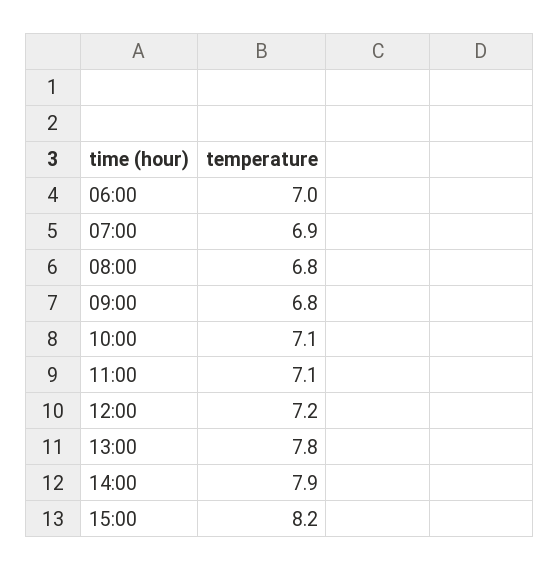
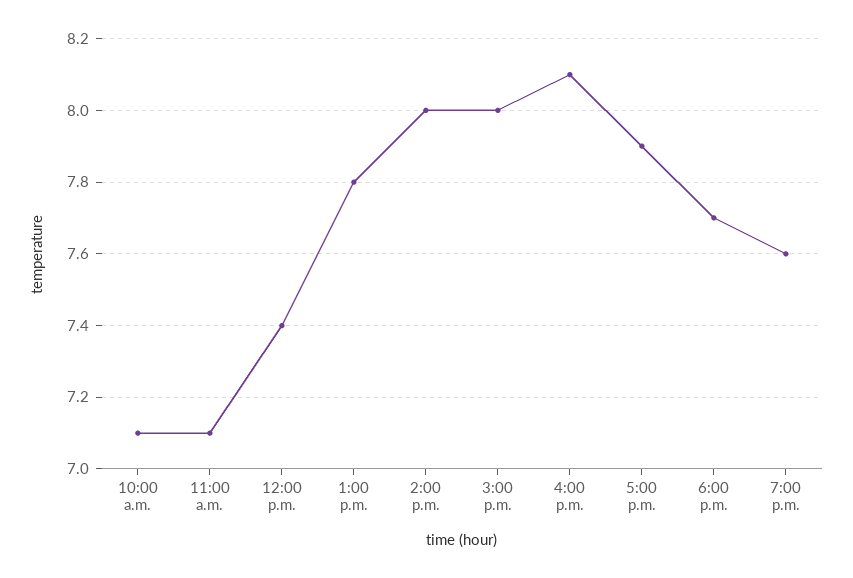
06:00: 7 -> none
07:00: 6.9 -> none
08:00: 6.8 -> none
09:00: 6.8 -> none
12:00: 7.2 -> 7.4
14:00: 7.9 -> 8
15:00: 8.2 -> 8
4:00 p.m.: none -> 8.1
5:00 p.m.: none -> 7.9
6:00 p.m.: none -> 7.7
7:00 p.m.: none -> 7.6

